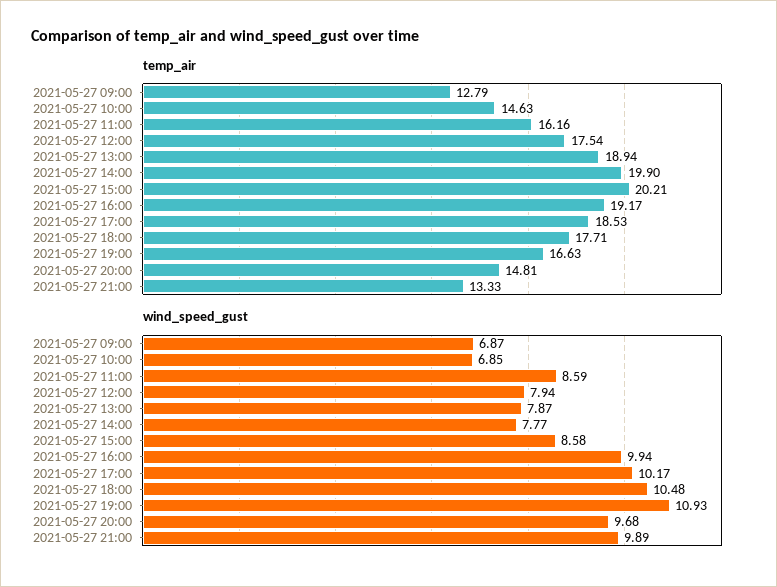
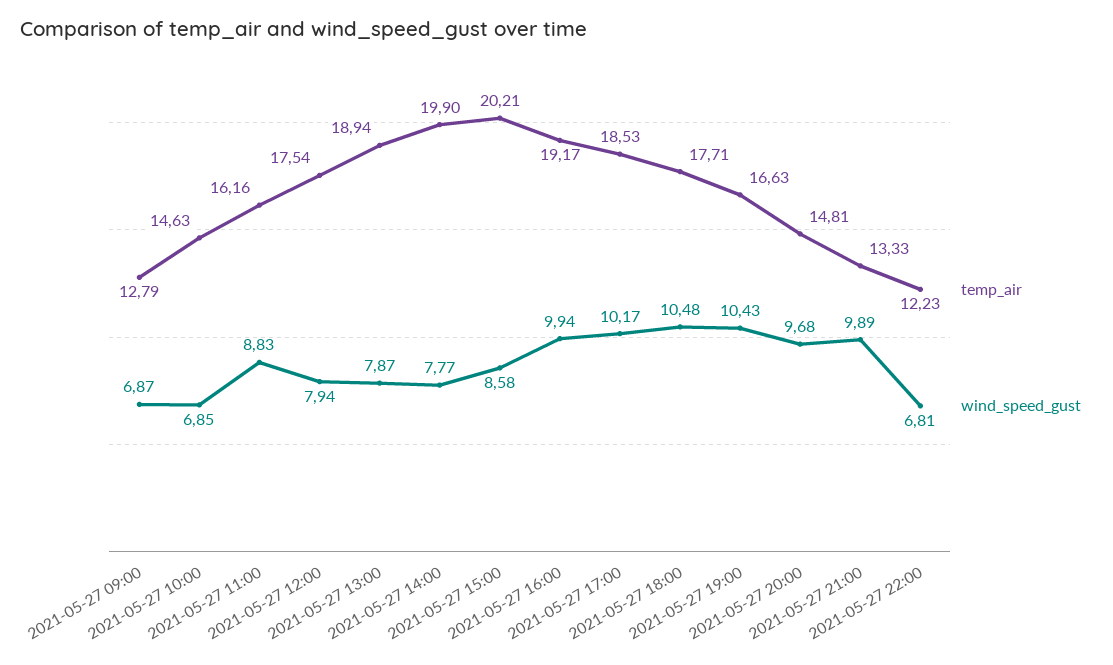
wind_speed_gust, 2021-05-27 11:00: 8.59 -> 8.83
wind_speed_gust, 2021-05-27 19:00: 10.93 -> 10.43
temp_air, 2021-05-27 22:00: none -> 12.23
wind_speed_gust, 2021-05-27 22:00: none -> 6.81

